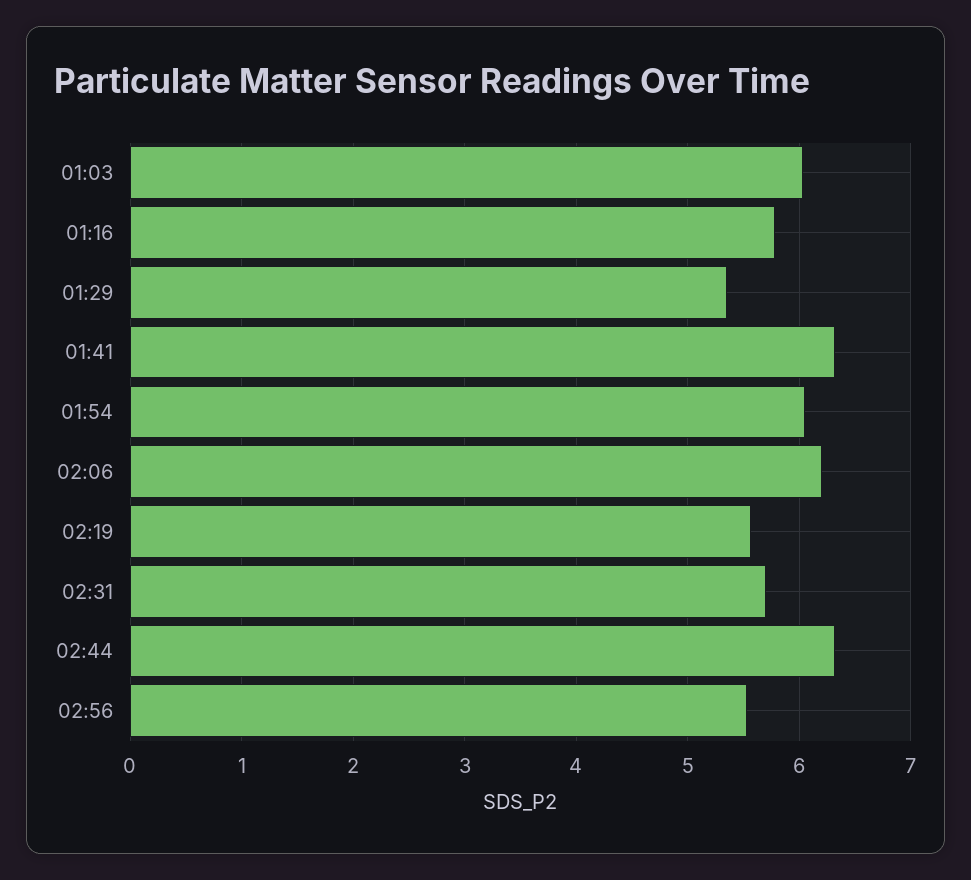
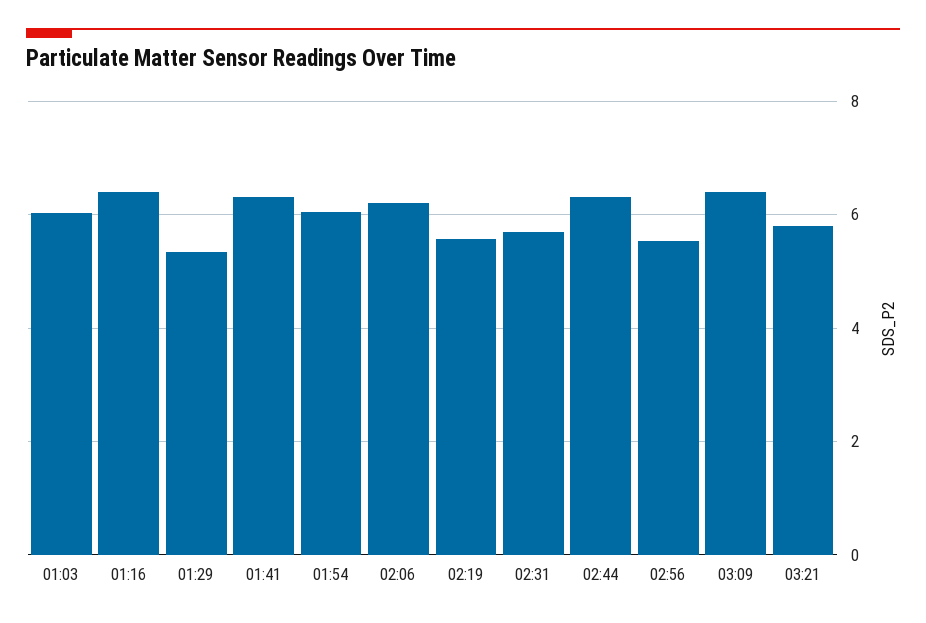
01:16: 5.8 -> 6.4
03:09: none -> 6.4
03:21: none -> 5.8

